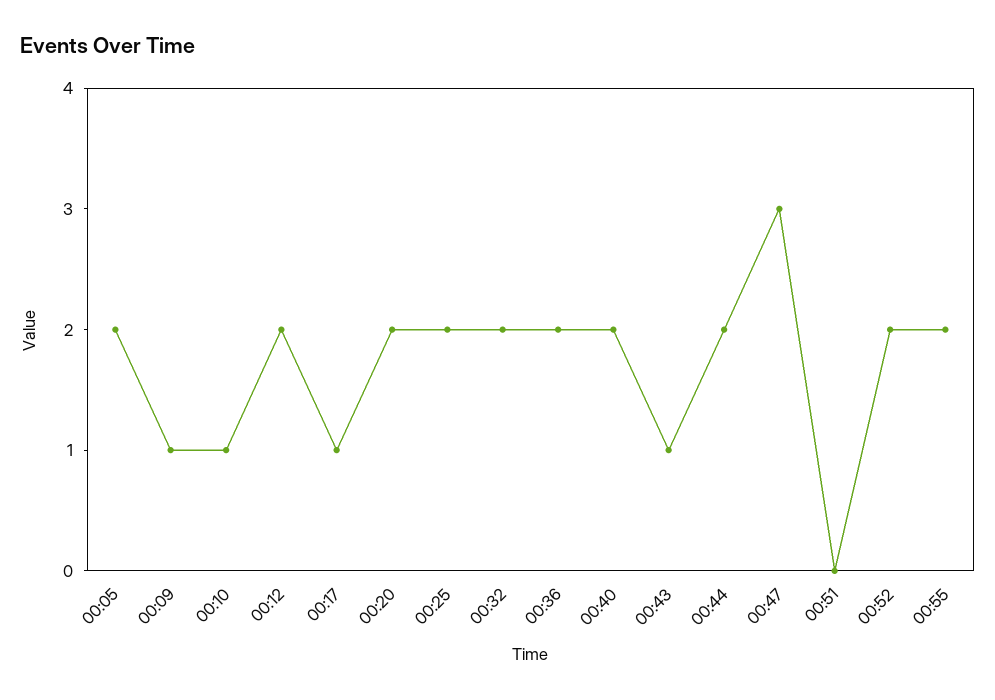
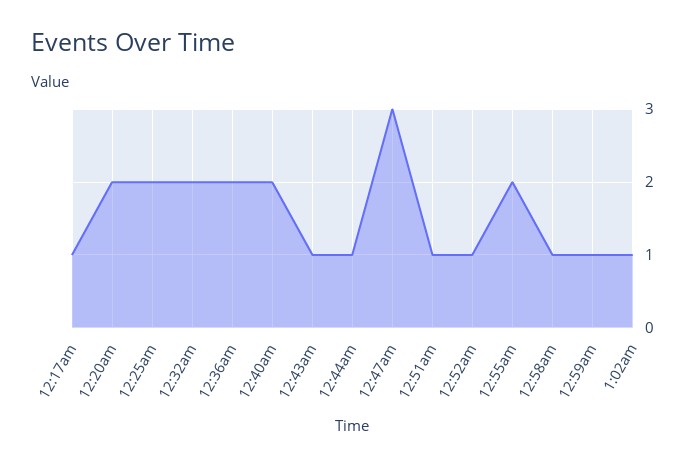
00:05: 2 -> none
00:09: 1 -> none
00:10: 1 -> none
00:12: 2 -> none
00:44: 2 -> 1
00:51: 0 -> 1
00:52: 2 -> 1
12:58am: none -> 1
12:59am: none -> 1
1:02am: none -> 1

